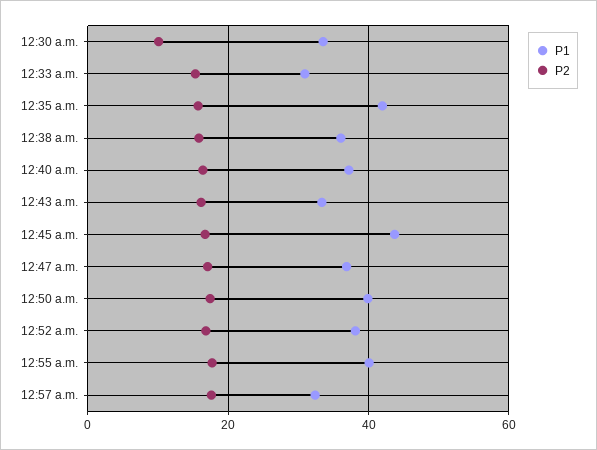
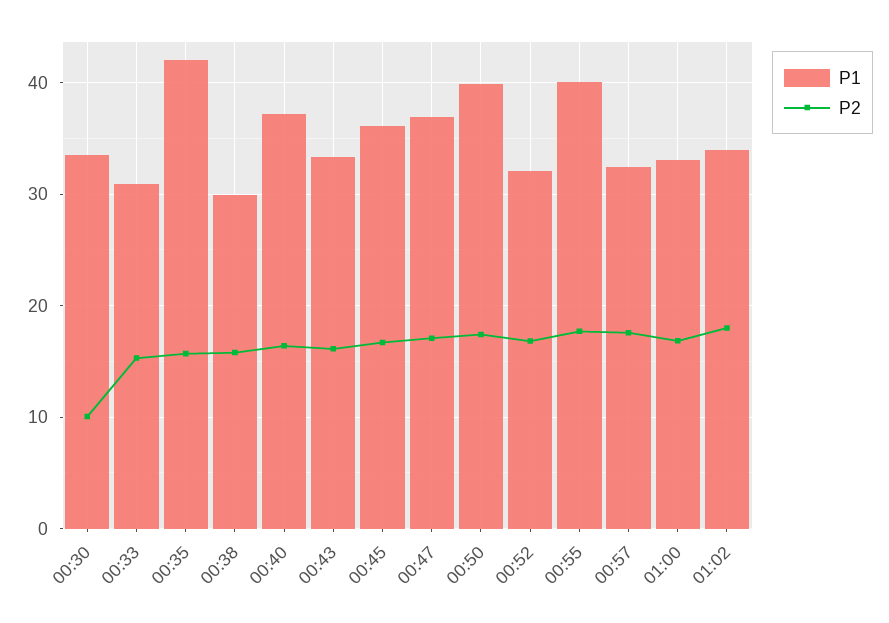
P1, 12:38 a.m.: 36 -> 30
P1, 12:45 a.m.: 44 -> 36
P1, 12:52 a.m.: 38 -> 32
P1, 01:00: none -> 33
P2, 01:00: none -> 17
P1, 01:02: none -> 34
P2, 01:02: none -> 18

